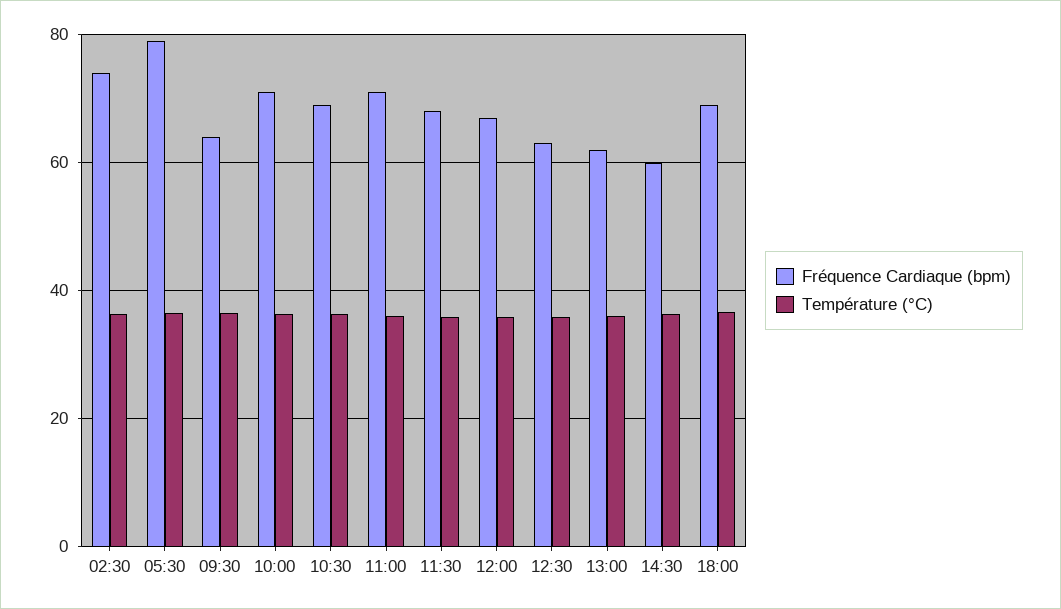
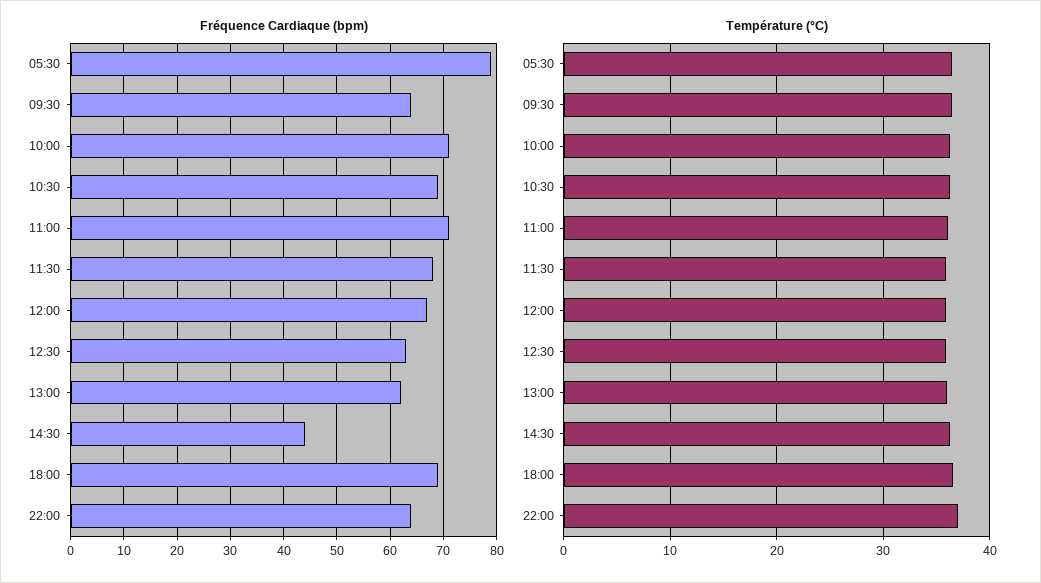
Fréquence Cardiaque (bpm), 02:30: 74 -> none
Température (°C), 02:30: 36 -> none
Fréquence Cardiaque (bpm), 14:30: 60 -> 45
Fréquence Cardiaque (bpm), 22:00: none -> 65
Température (°C), 22:00: none -> 37

